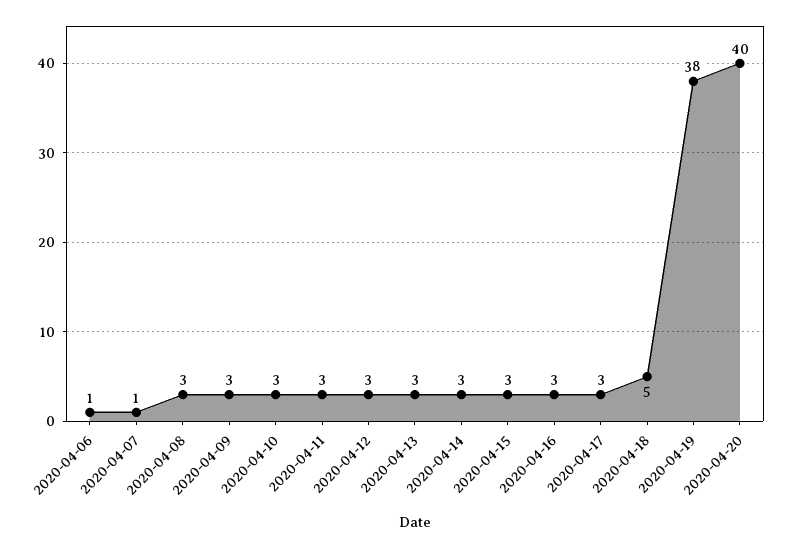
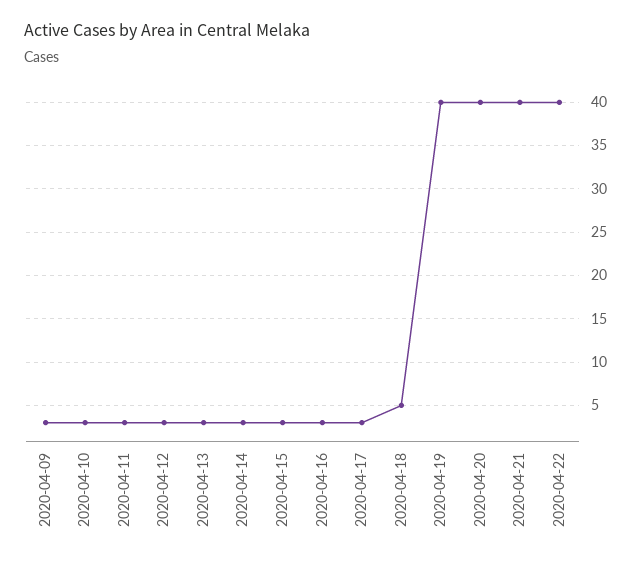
2020-04-06: 1 -> none
2020-04-07: 1 -> none
2020-04-08: 3 -> none
2020-04-19: 38 -> 40
2020-04-21: none -> 40
2020-04-22: none -> 40

